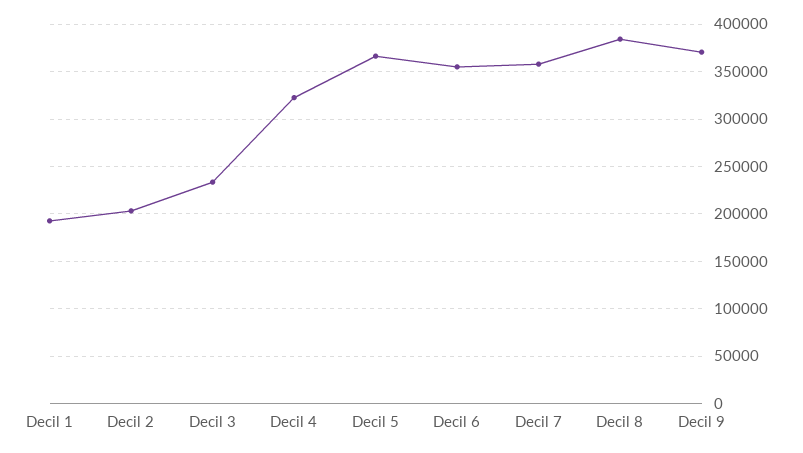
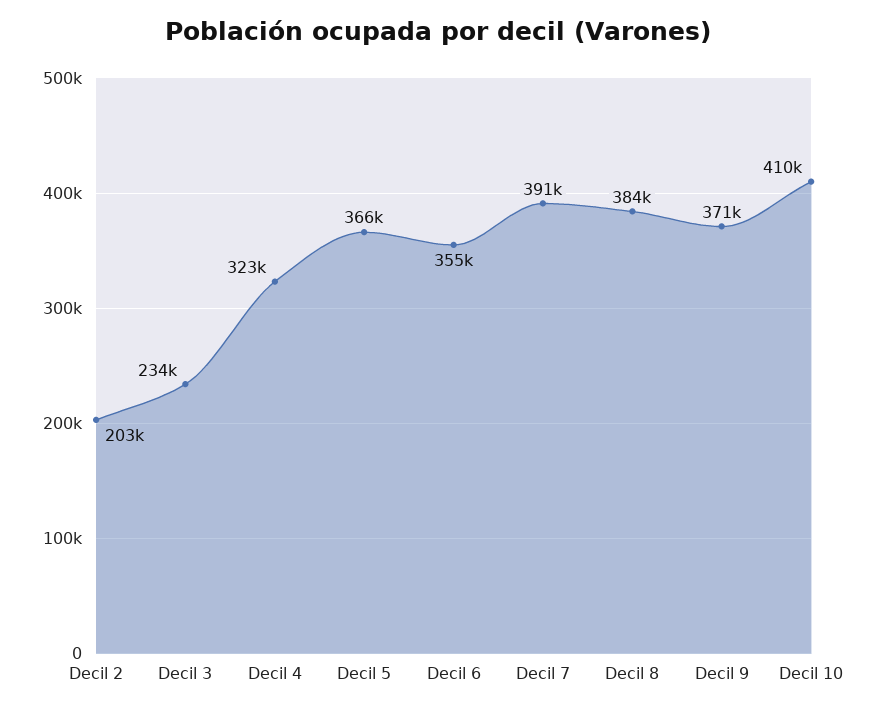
Decil 1: 190000 -> none
Decil 7: 360000 -> 391000
Decil 10: none -> 410000

